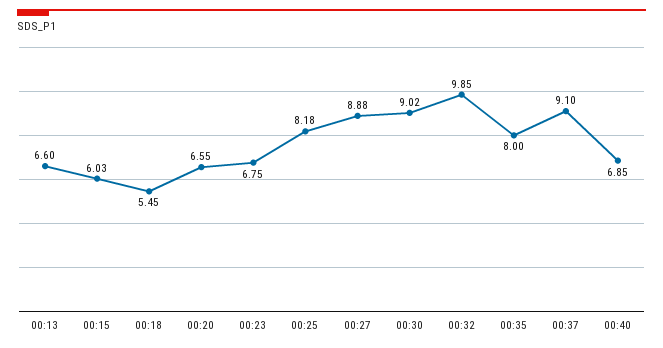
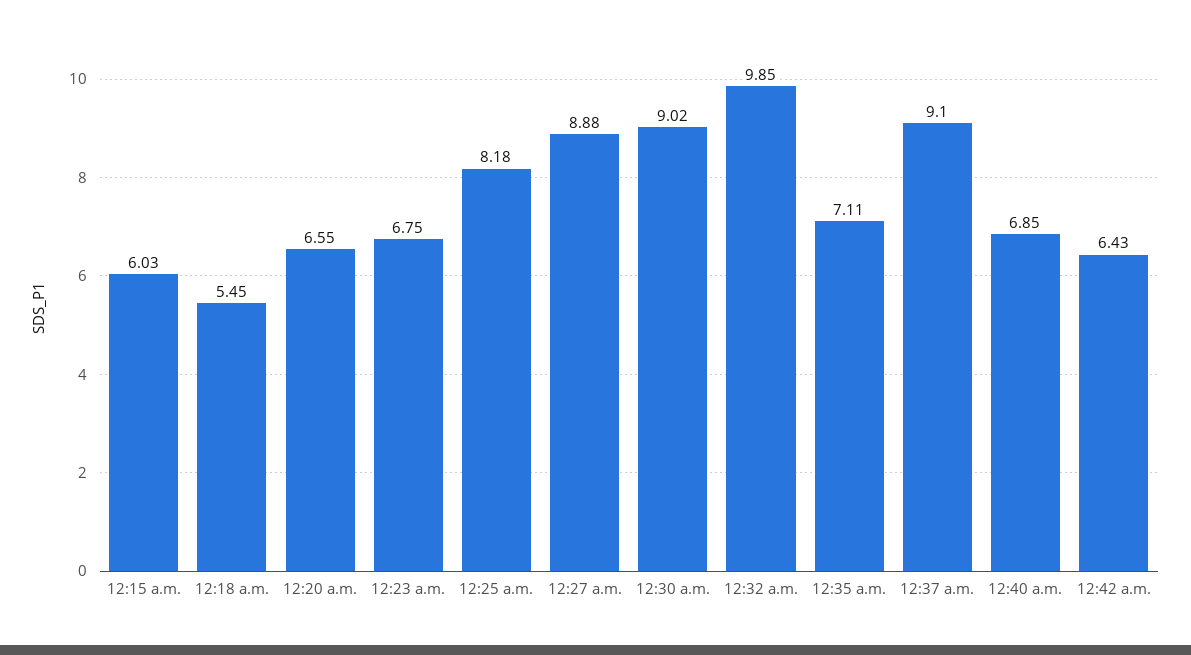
00:13: 6.6 -> none
00:35: 8 -> 7.11
12:42 a.m.: none -> 6.43

